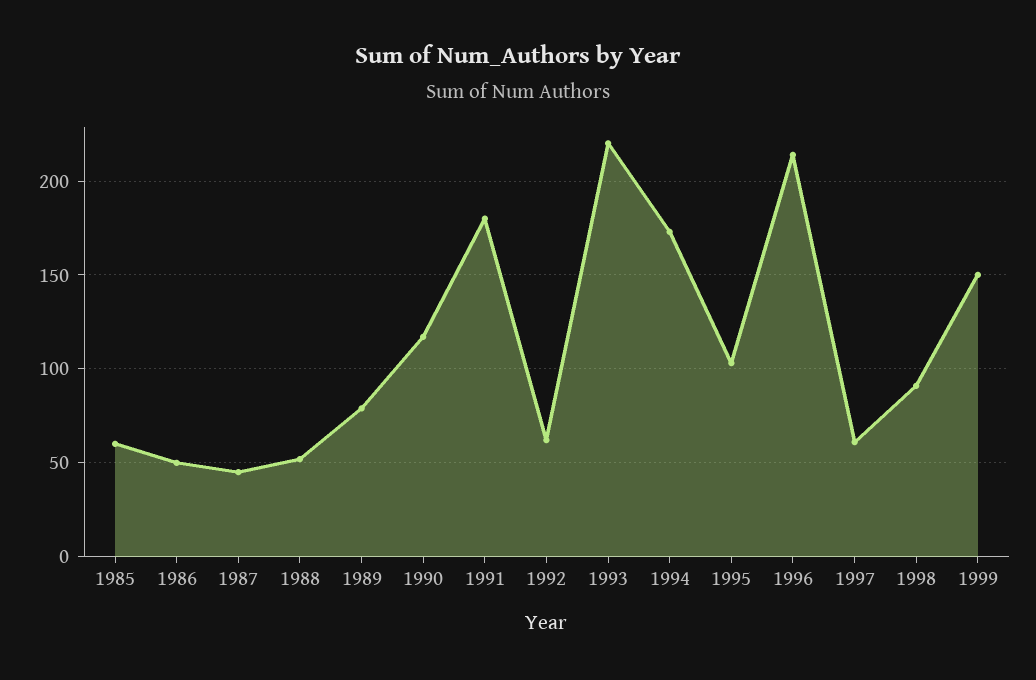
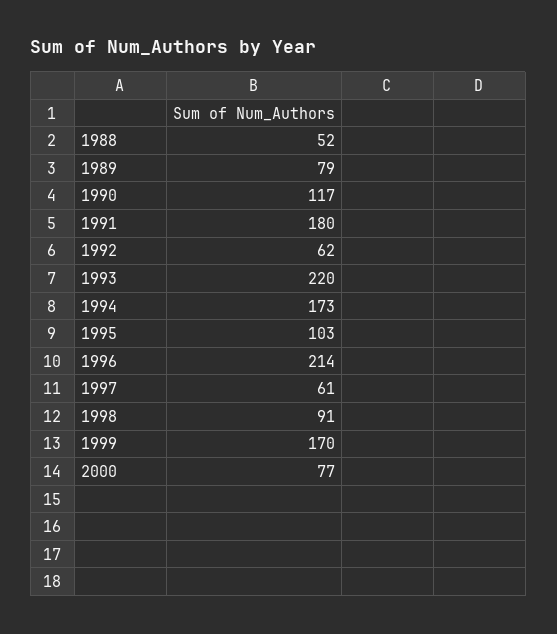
1985: 60 -> none
1986: 50 -> none
1987: 45 -> none
1999: 150 -> 170
2000: none -> 77

